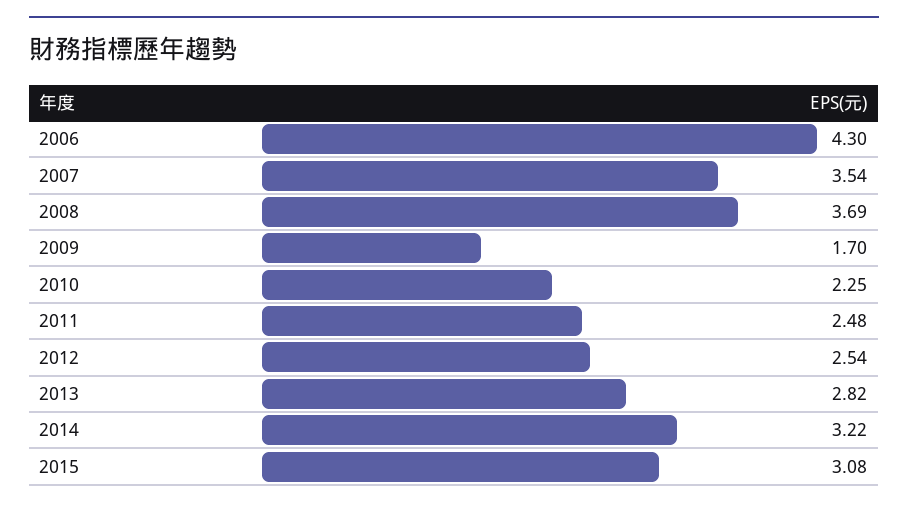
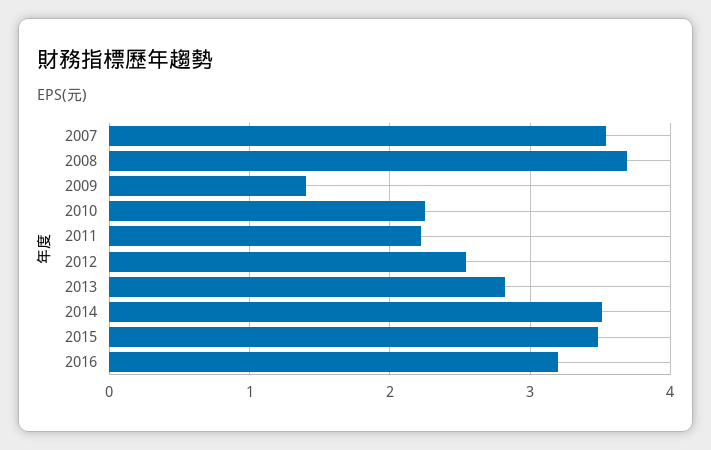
2006: 4.3 -> none
2009: 1.7 -> 1.4
2011: 2.48 -> 2.2
2014: 3.22 -> 3.5
2015: 3.08 -> 3.5
2016: none -> 3.2

